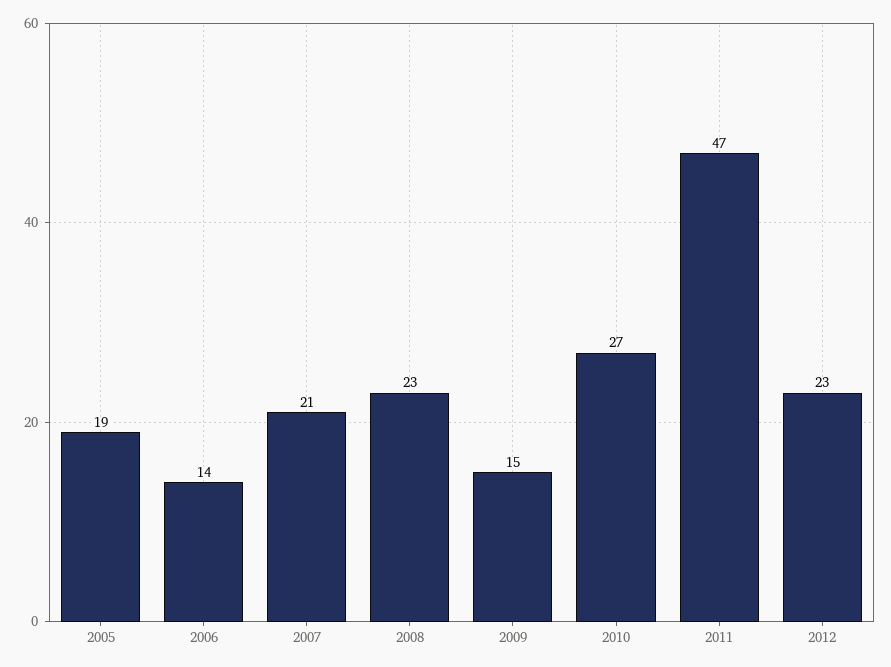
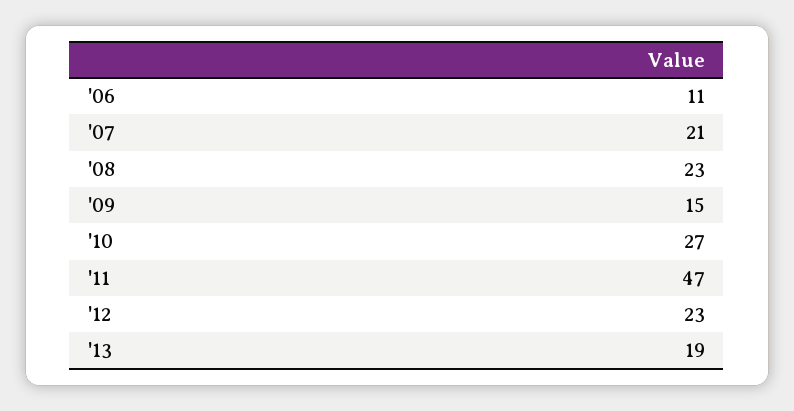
2005: 19 -> none
2006: 14 -> 11
'13: none -> 19

